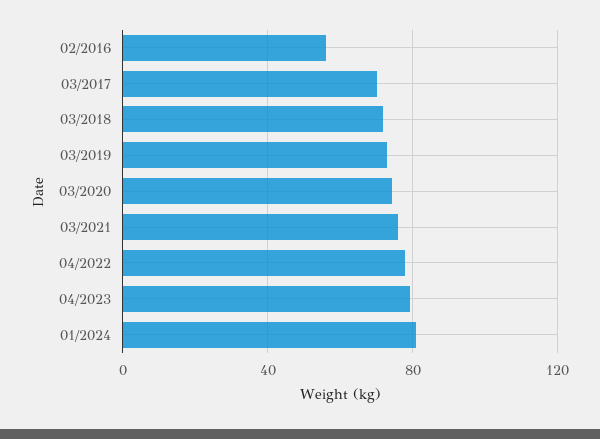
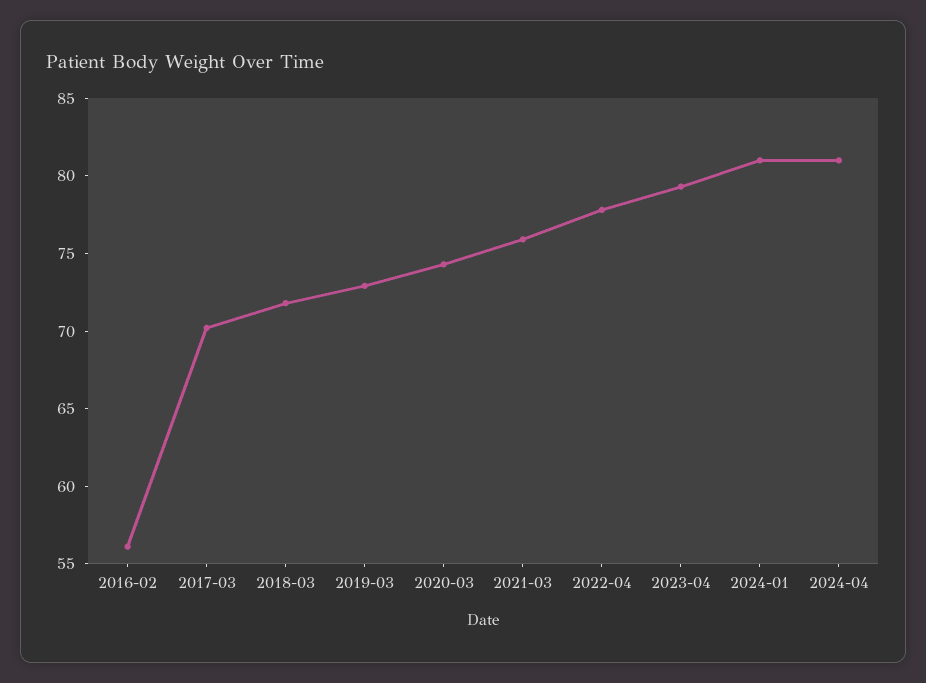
2024-04: none -> 81

